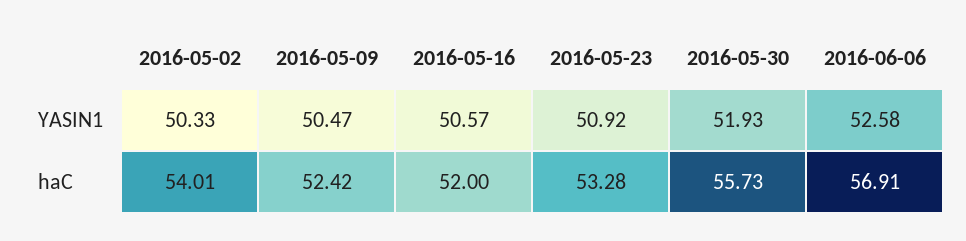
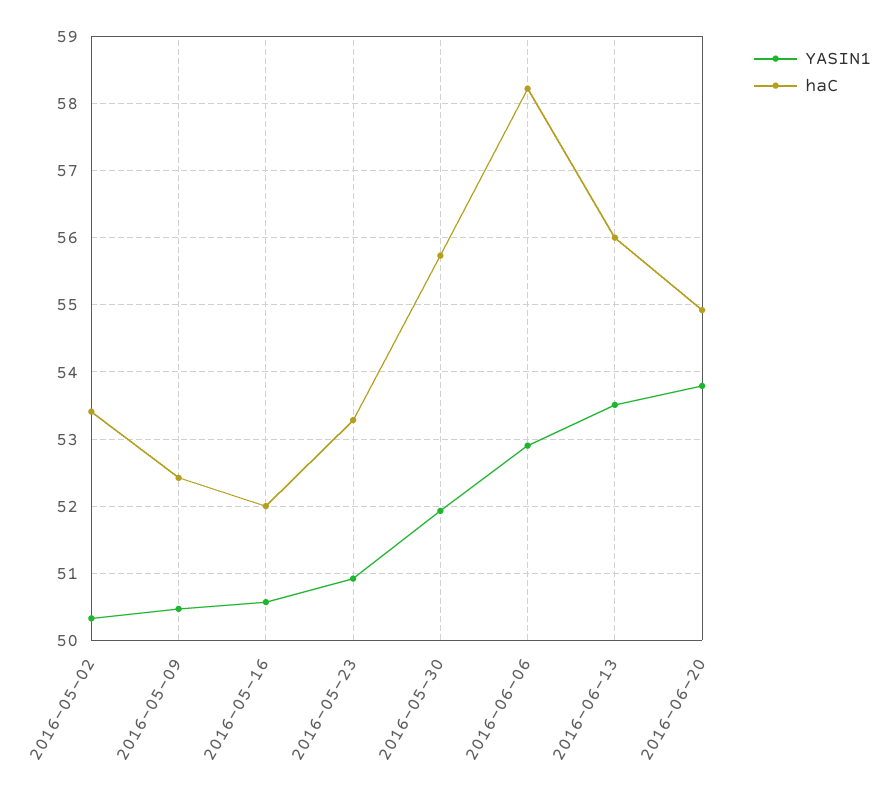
YASIN1, 2016-06-06: 52.58 -> 52.9
haC, 2016-05-02: 54.01 -> 53.4
haC, 2016-06-06: 56.91 -> 58.2
YASIN1, 2016-06-13: none -> 53.5
haC, 2016-06-13: none -> 56
YASIN1, 2016-06-20: none -> 53.8
haC, 2016-06-20: none -> 54.9

